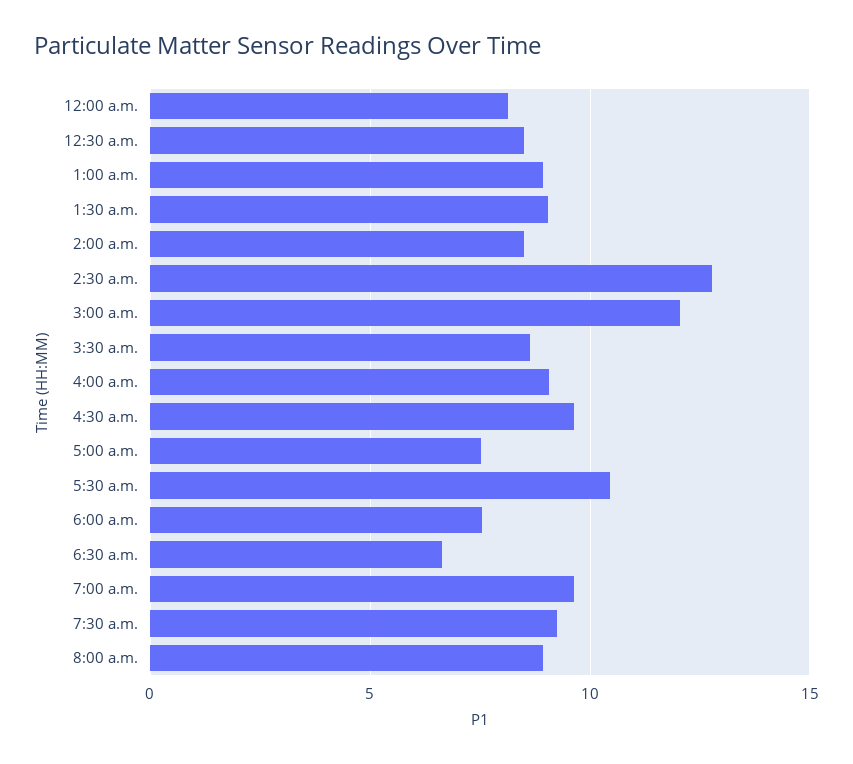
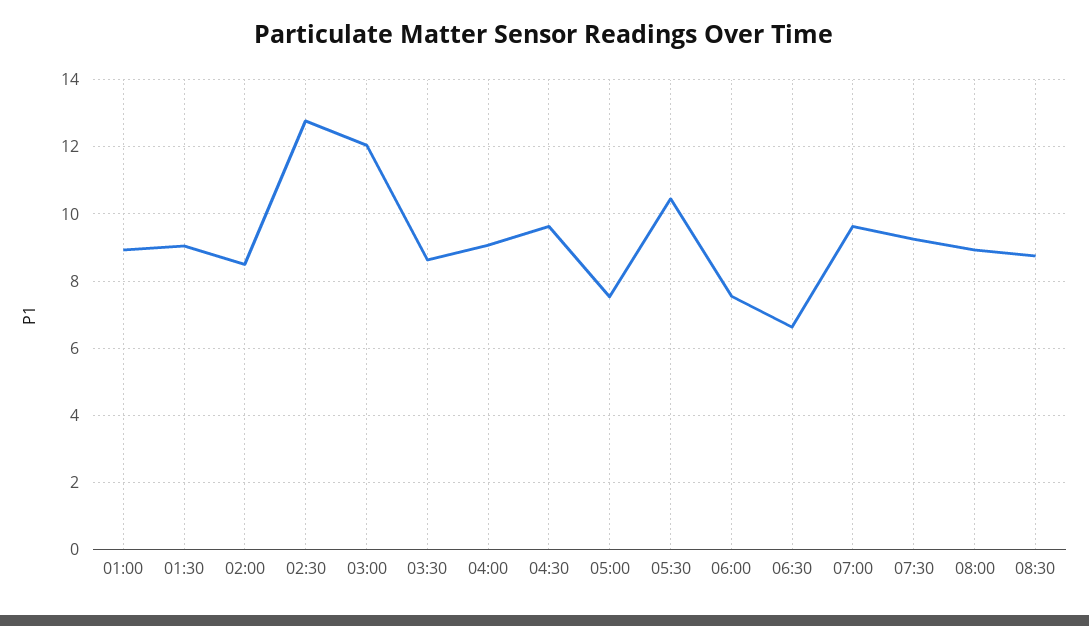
12:00 a.m.: 8 -> none
12:30 a.m.: 8.5 -> none
08:30: none -> 8.8

